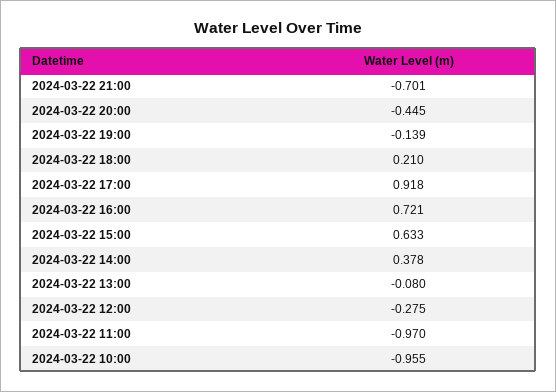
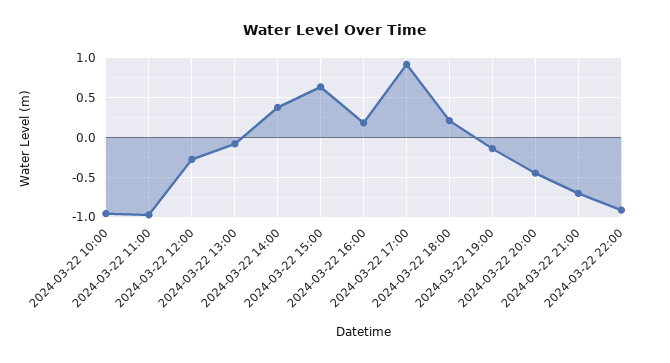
2024-03-22 16:00: 0.721 -> 0.2
2024-03-22 22:00: none -> -0.9

